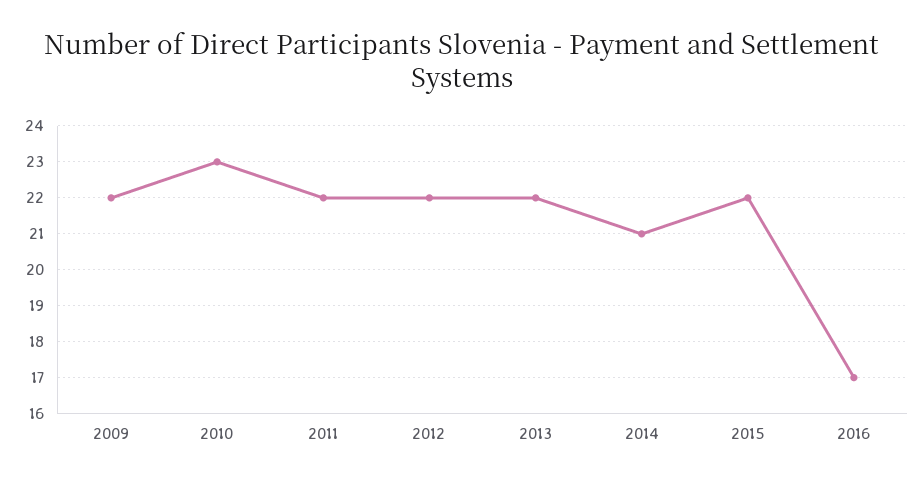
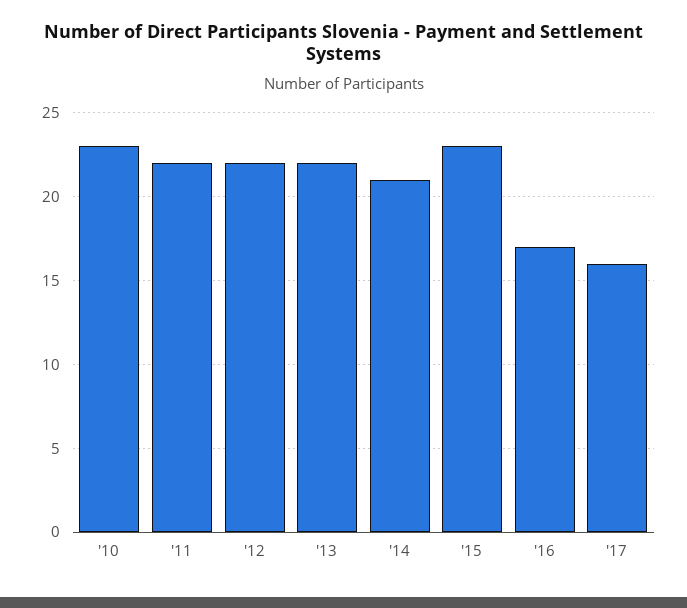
2009: 22 -> none
2015: 22 -> 23
'17: none -> 16

